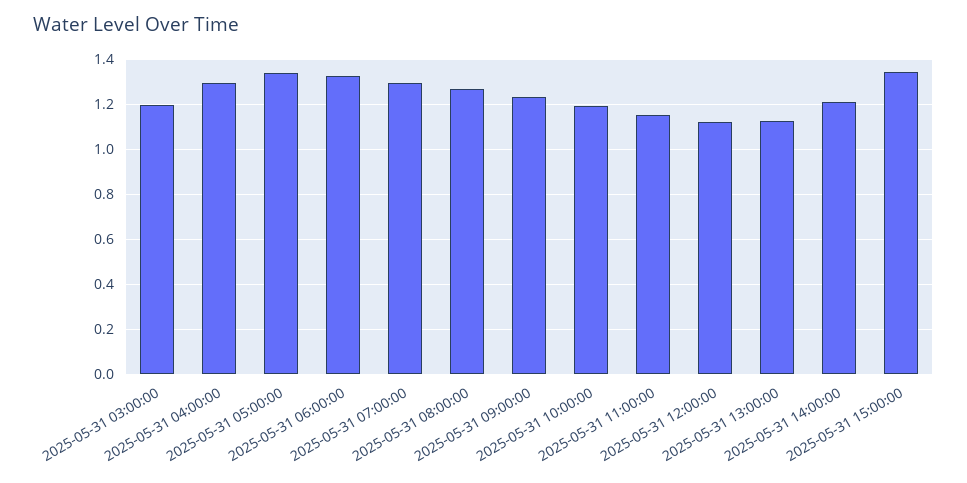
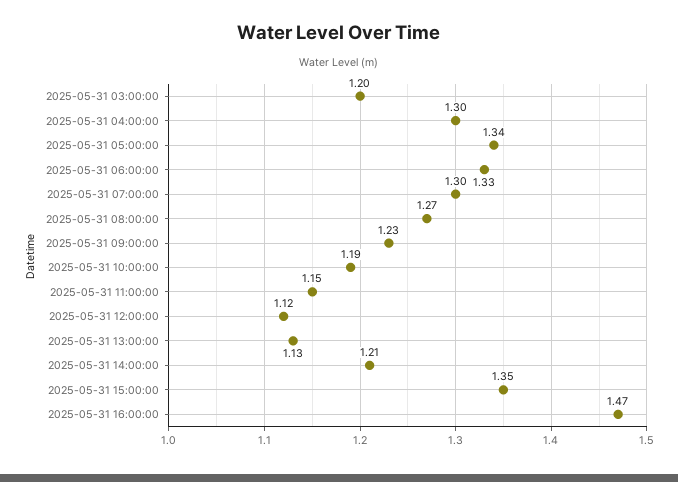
2025-05-31 16:00:00: none -> 1.47

